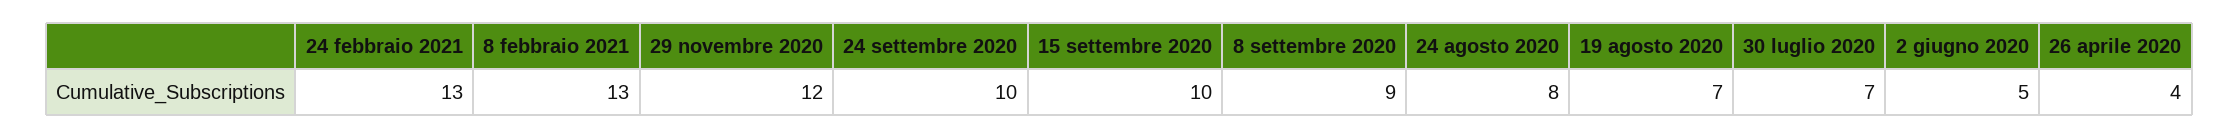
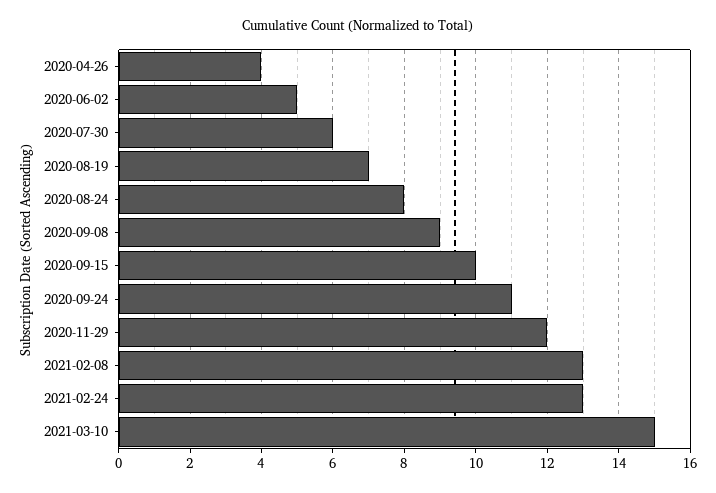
24 settembre 2020: 10 -> 11
30 luglio 2020: 7 -> 6
2021-03-10: none -> 15

